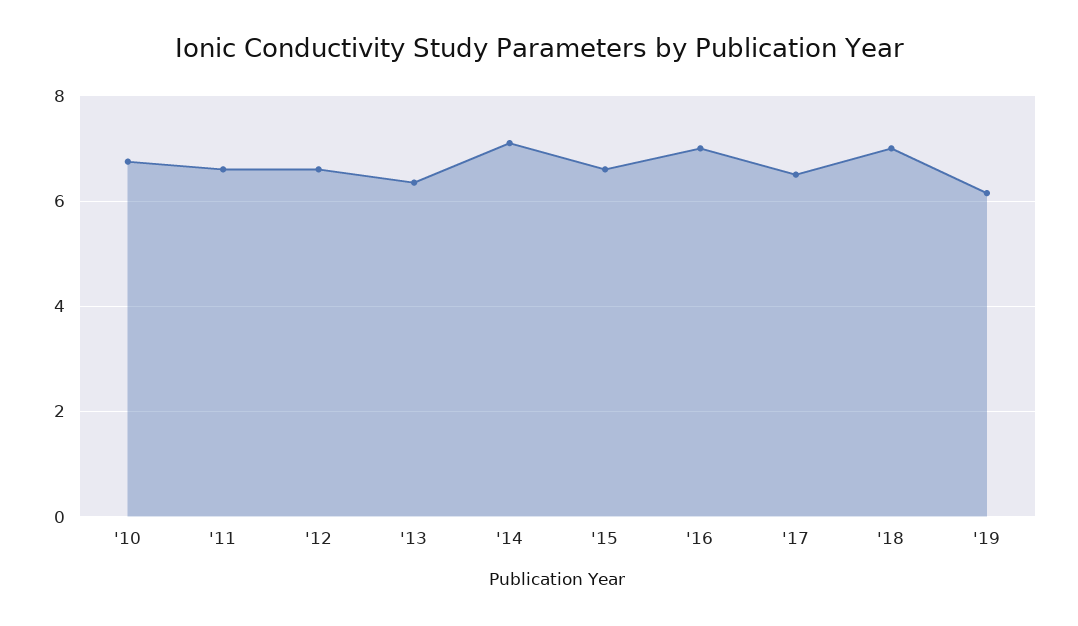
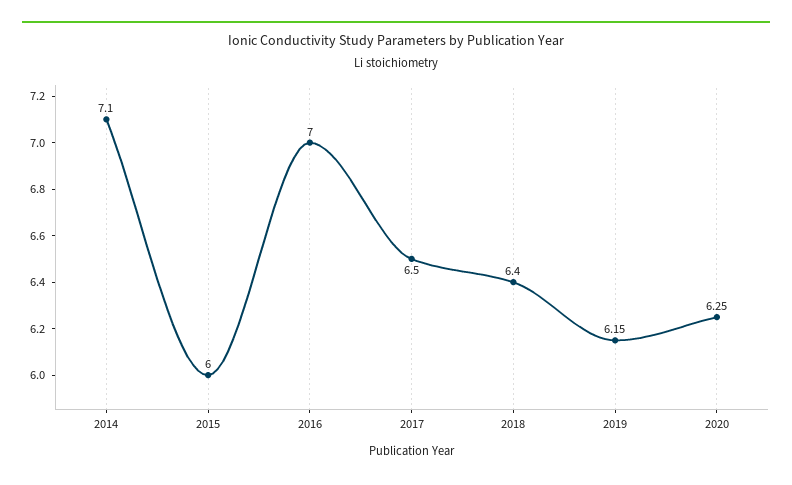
'10: 6.8 -> none
'11: 6.6 -> none
'12: 6.6 -> none
'13: 6.4 -> none
'15: 6.6 -> 6
'18: 7 -> 6.4
2020: none -> 6.25

